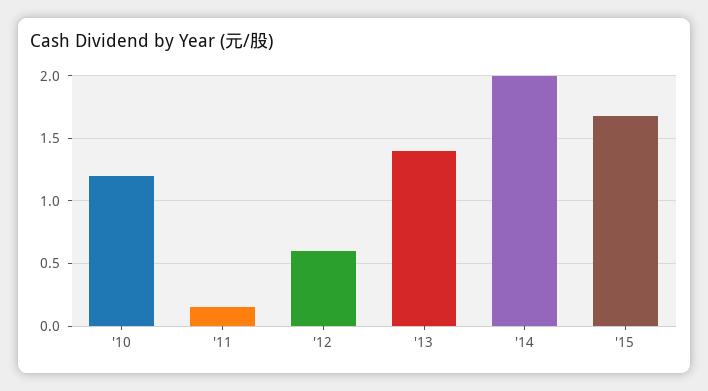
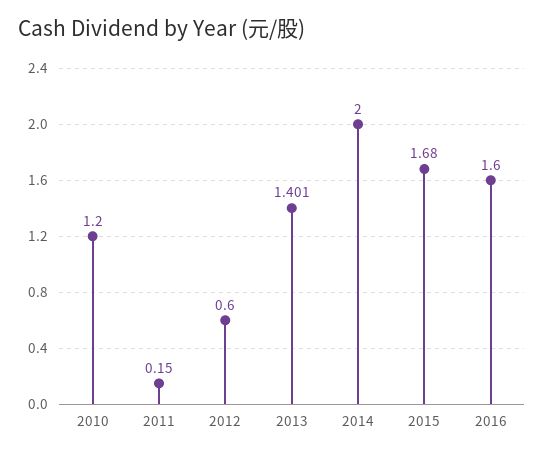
2016: none -> 1.6

